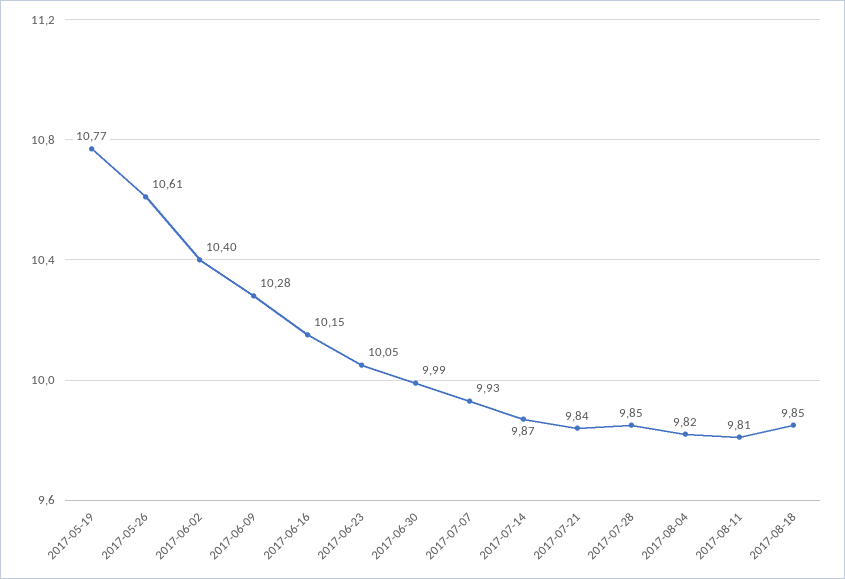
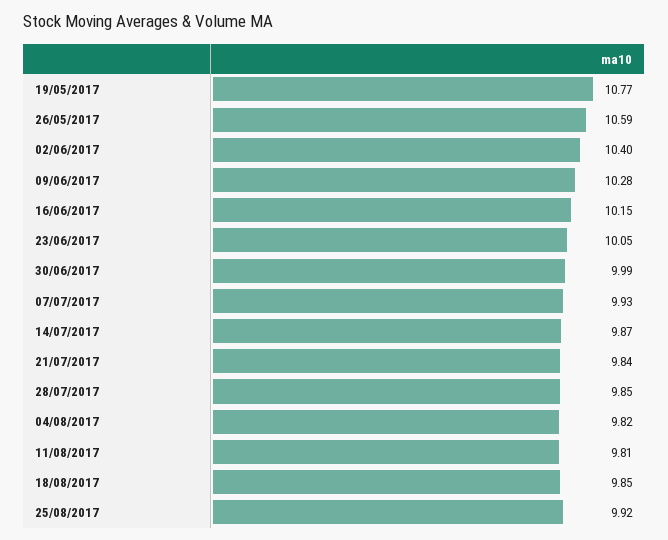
2017-05-26: 10.61 -> 10.59
25/08/2017: none -> 9.92

